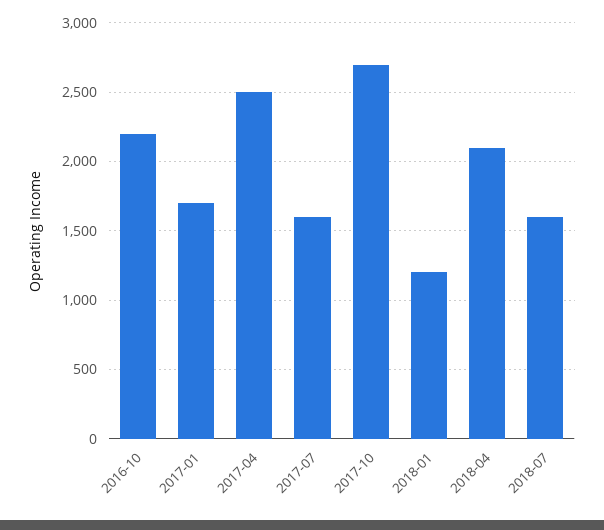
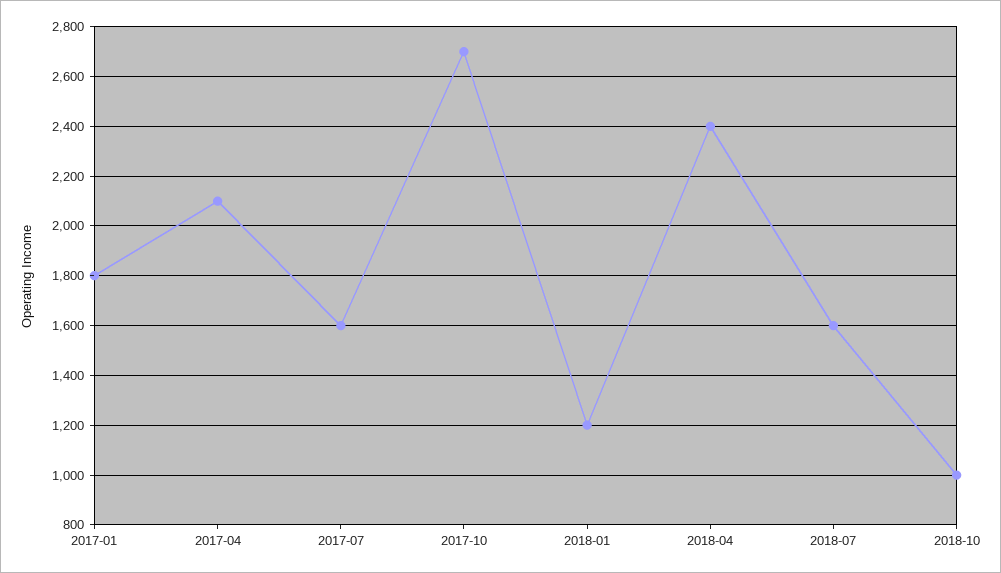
2016-10: 2200 -> none
2017-01: 1700 -> 1800
2017-04: 2500 -> 2100
2018-04: 2100 -> 2400
2018-10: none -> 1000

